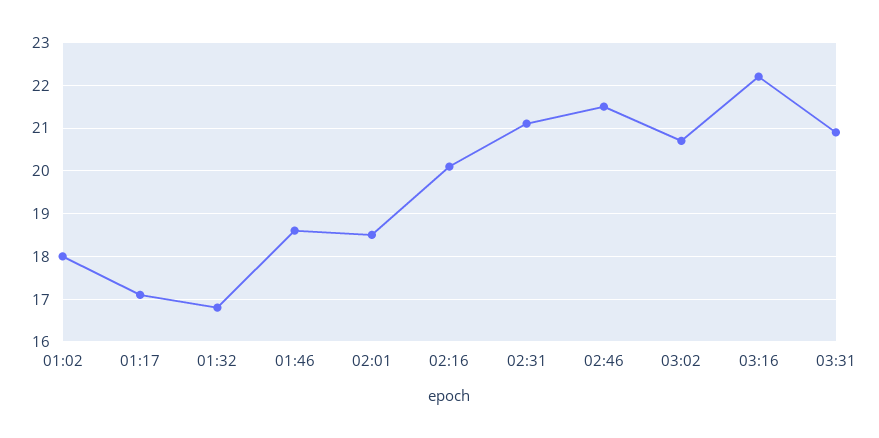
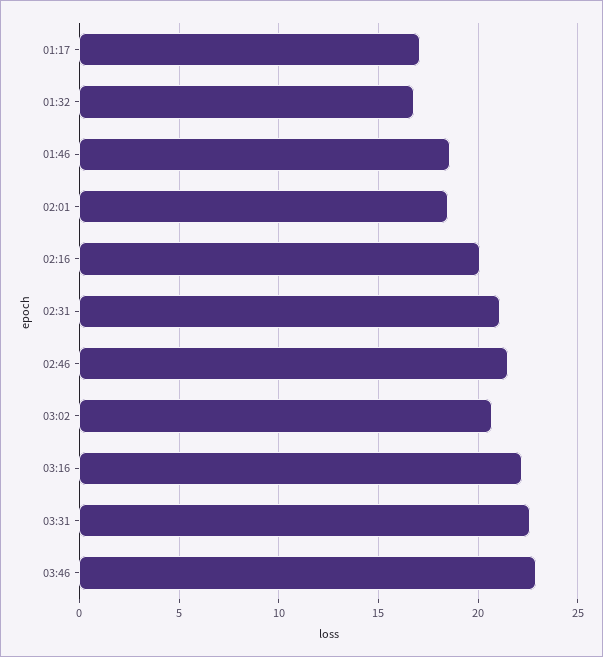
01:02: 18 -> none
03:31: 21 -> 22.5
03:46: none -> 23

